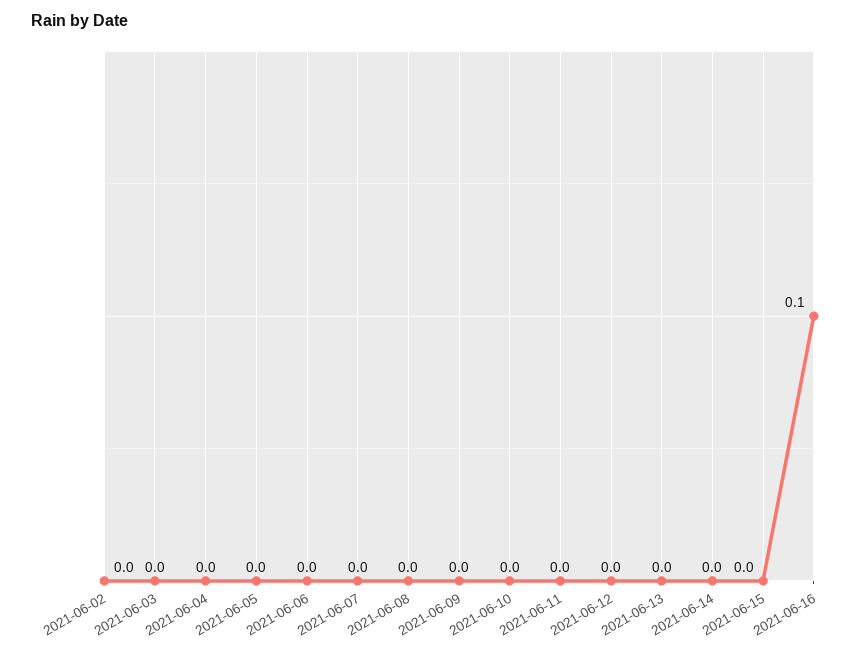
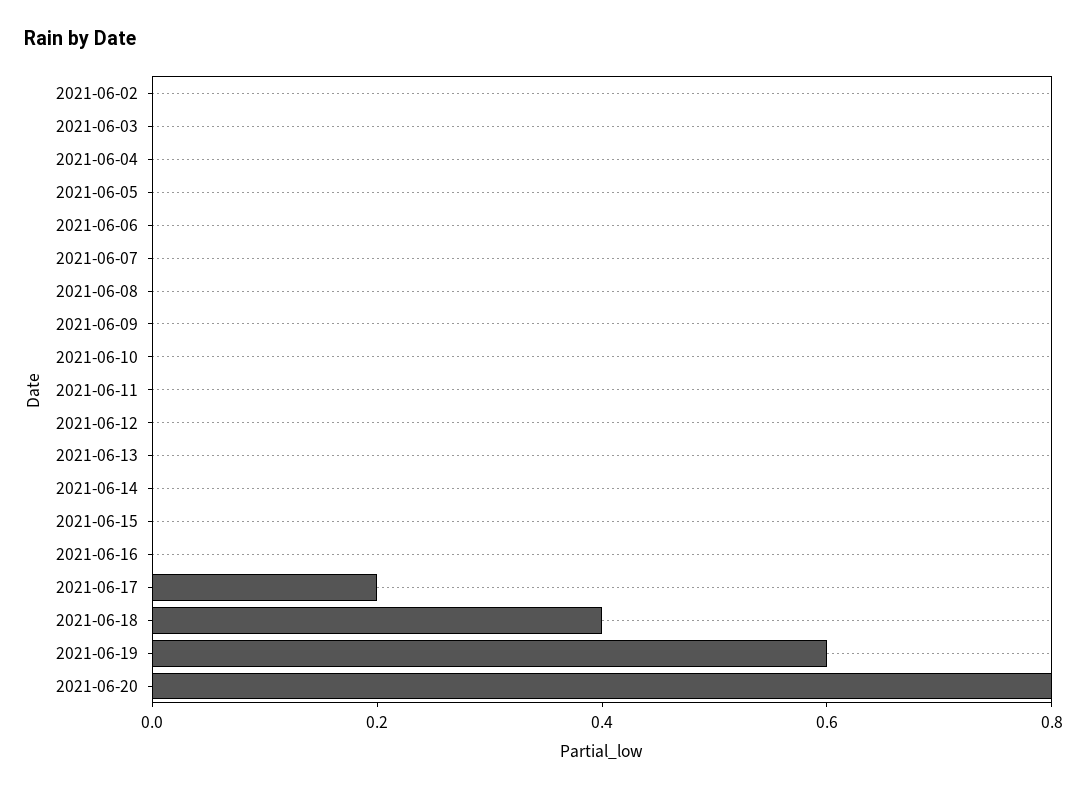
2021-06-16: 0.1 -> 0
2021-06-17: none -> 0.2
2021-06-18: none -> 0.4
2021-06-19: none -> 0.6
2021-06-20: none -> 0.8

